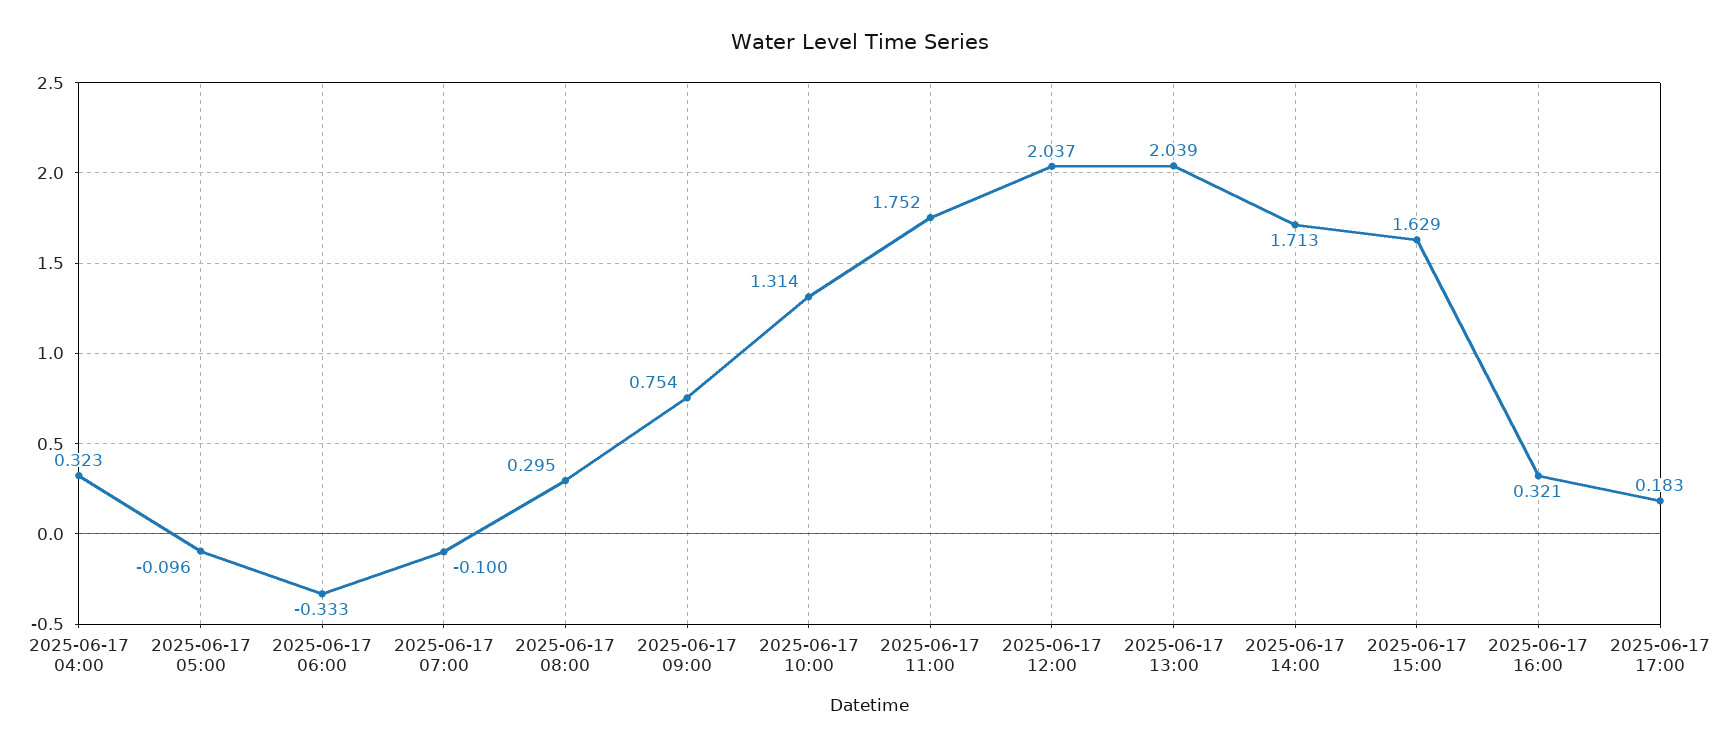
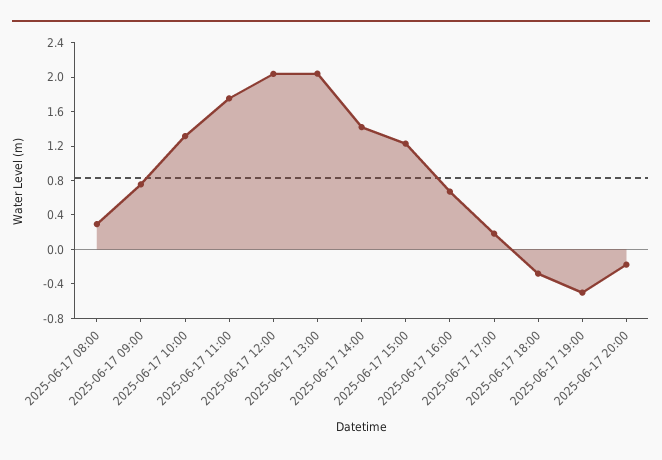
2025-06-17 04:00: 0.323 -> none
2025-06-17 05:00: -0.096 -> none
2025-06-17 06:00: -0.333 -> none
2025-06-17 07:00: -0.1 -> none
2025-06-17 14:00: 1.713 -> 1.4
2025-06-17 15:00: 1.629 -> 1.2
2025-06-17 16:00: 0.321 -> 0.7
2025-06-17 18:00: none -> -0.3
2025-06-17 19:00: none -> -0.5
2025-06-17 20:00: none -> -0.2

